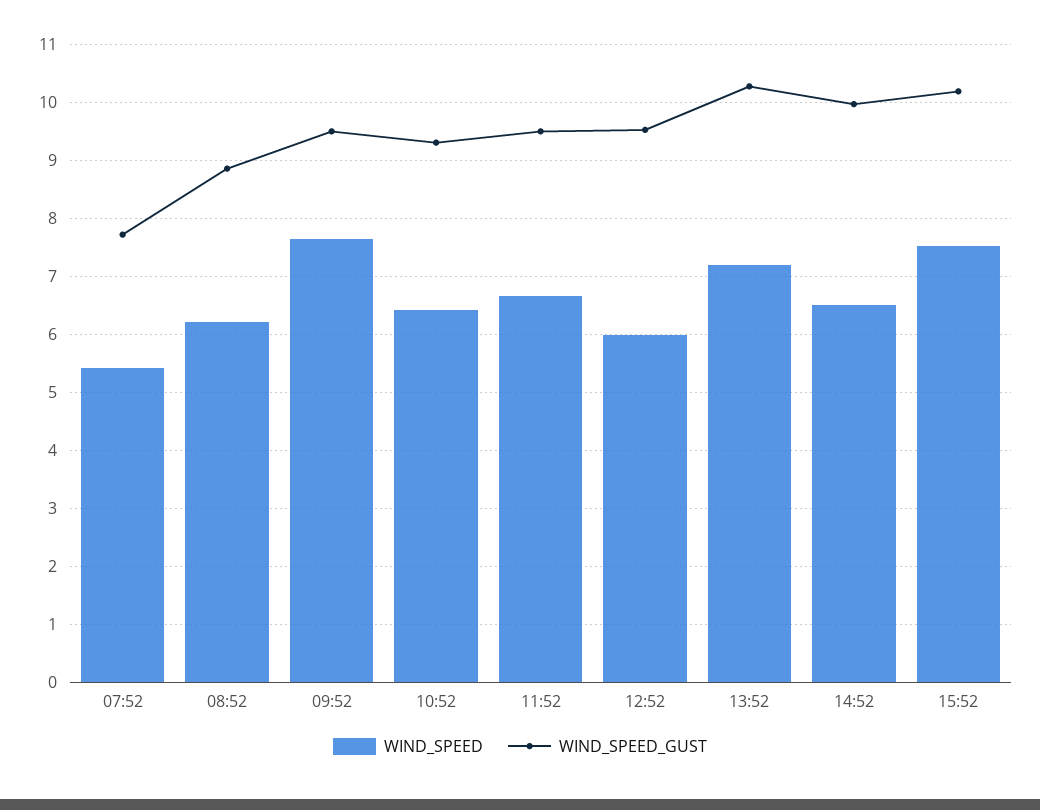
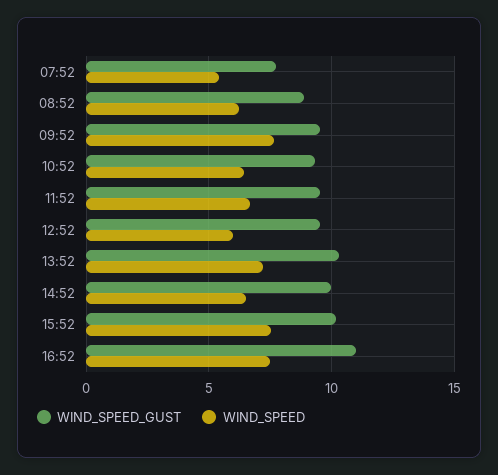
WIND_SPEED_GUST, 16:52: none -> 11
WIND_SPEED, 16:52: none -> 7.5

